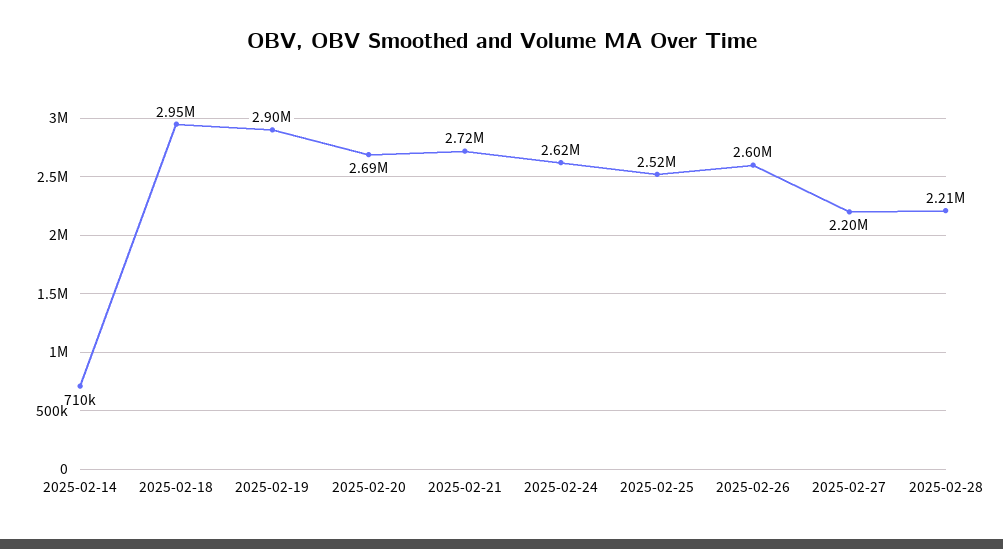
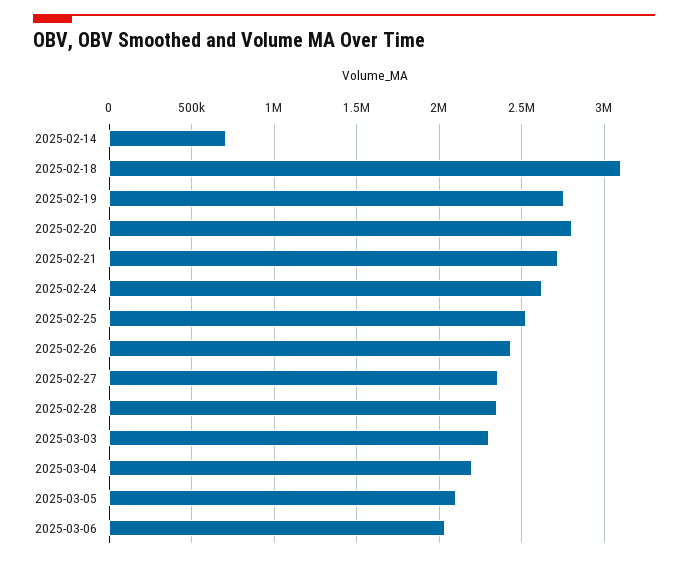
2025-02-18: 2950000 -> 3100000
2025-02-19: 2900000 -> 2750000
2025-02-20: 2690000 -> 2800000
2025-02-26: 2600000 -> 2450000
2025-02-27: 2200000 -> 2350000
2025-02-28: 2210000 -> 2350000
2025-03-03: none -> 2300000
2025-03-04: none -> 2200000
2025-03-05: none -> 2100000
2025-03-06: none -> 2050000

